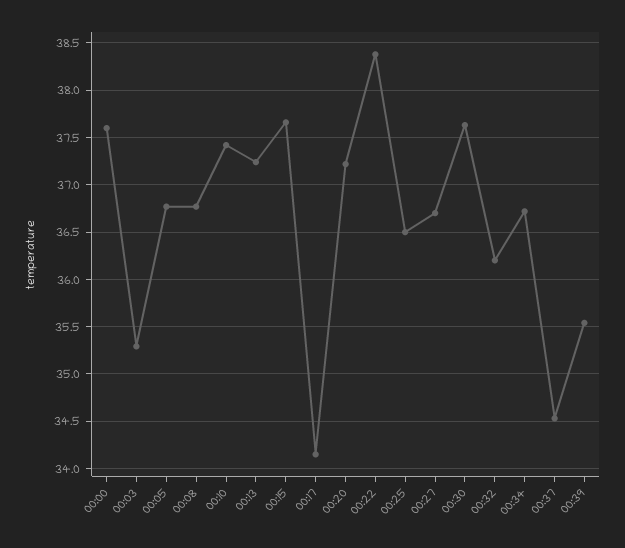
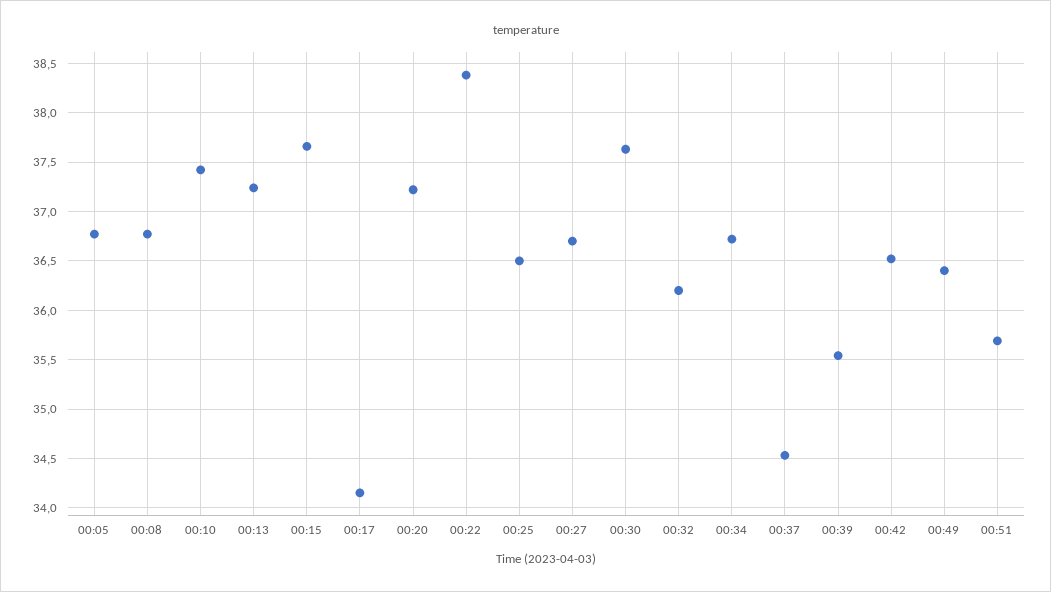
00:00: 37.6 -> none
00:03: 35.3 -> none
00:42: none -> 36.5
00:49: none -> 36.4
00:51: none -> 35.7

